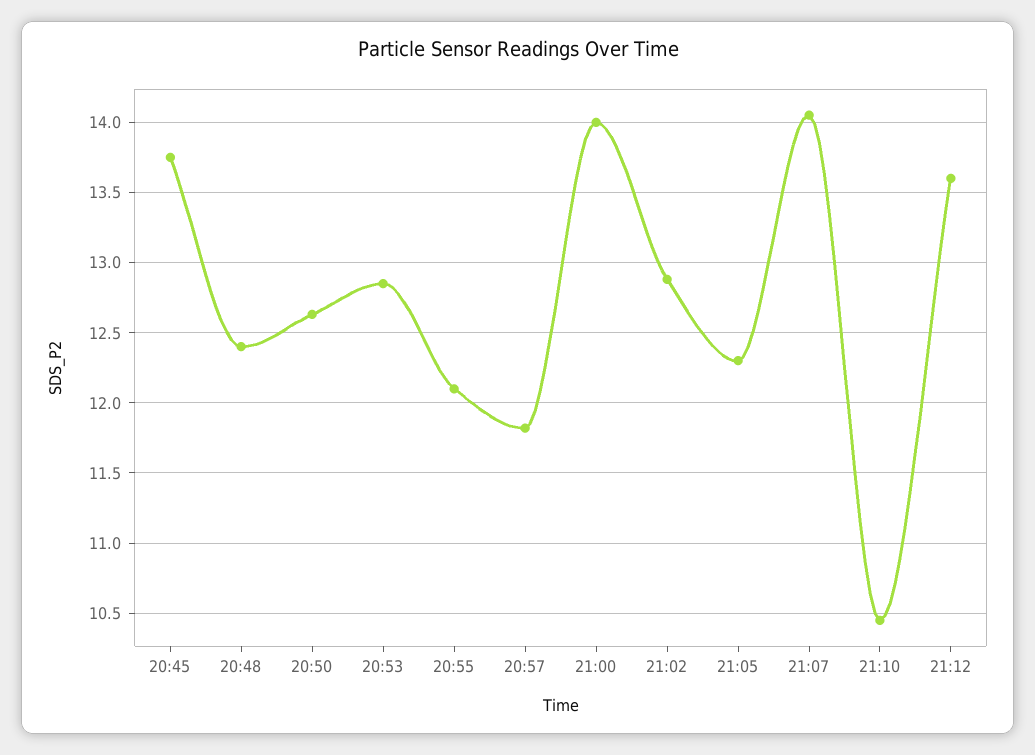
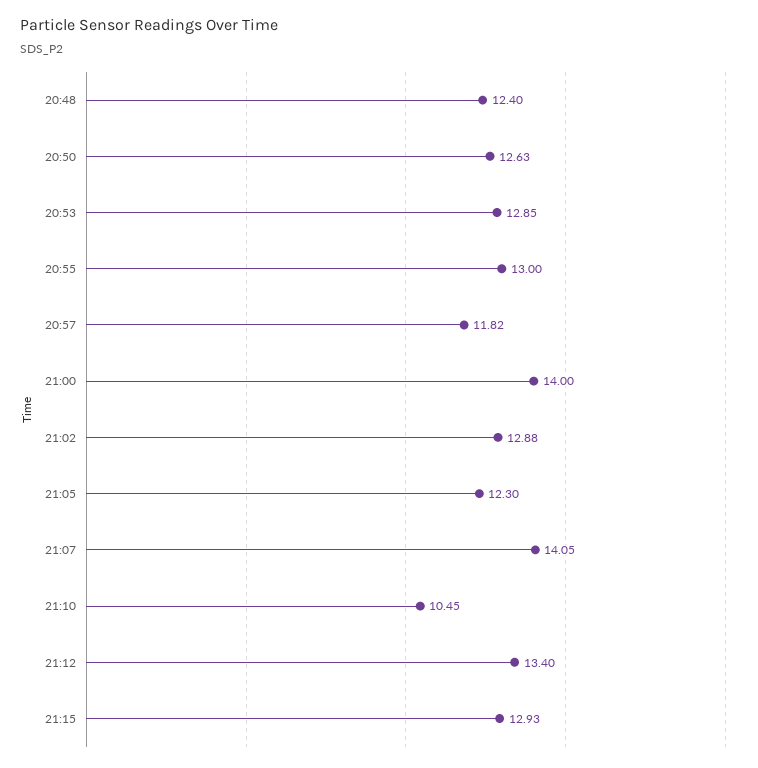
20:45: 13.75 -> none
20:55: 12.1 -> 13
21:12: 13.6 -> 13.4
21:15: none -> 12.93

